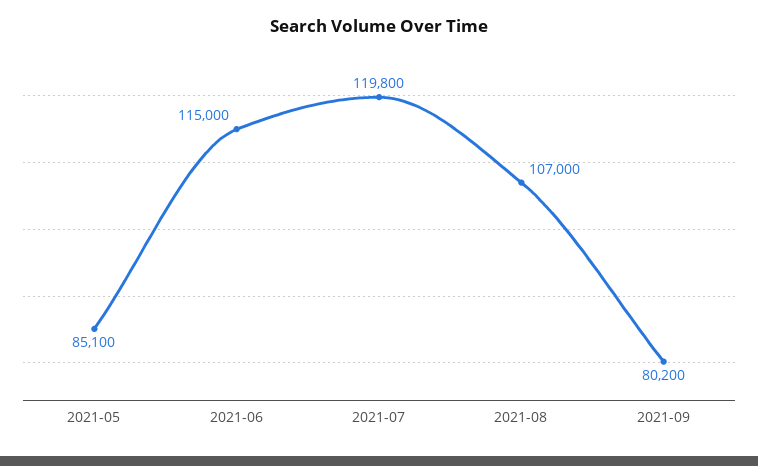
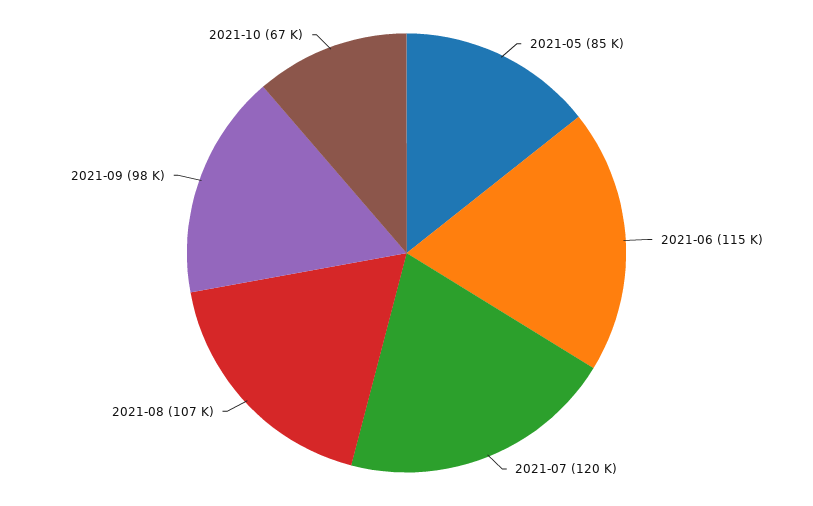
2021-09: 80200 -> 98000
2021-10: none -> 67000

